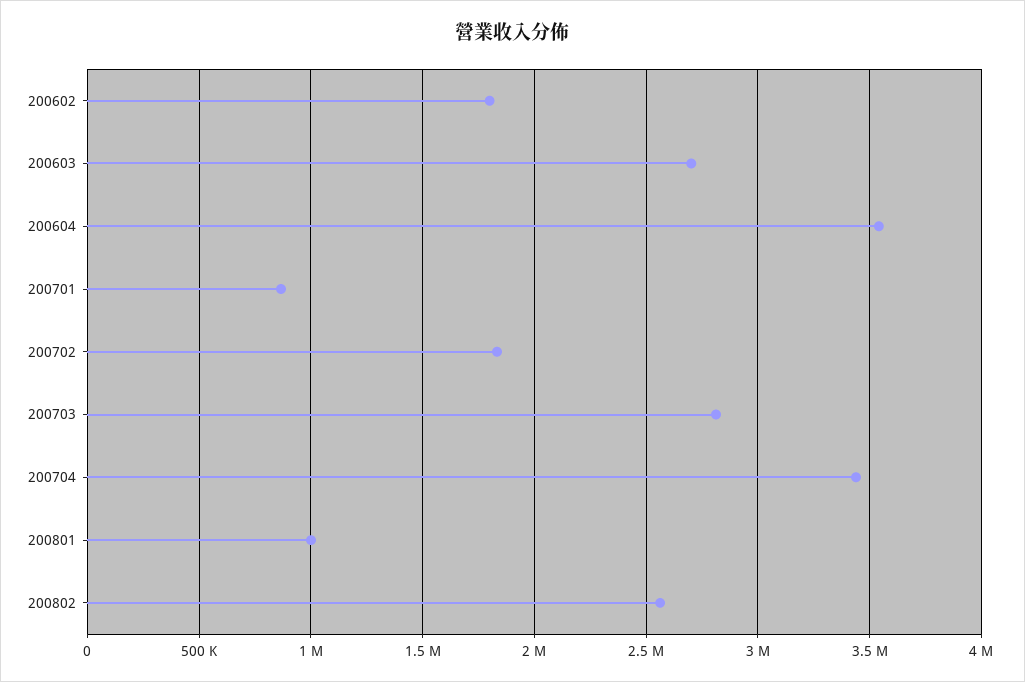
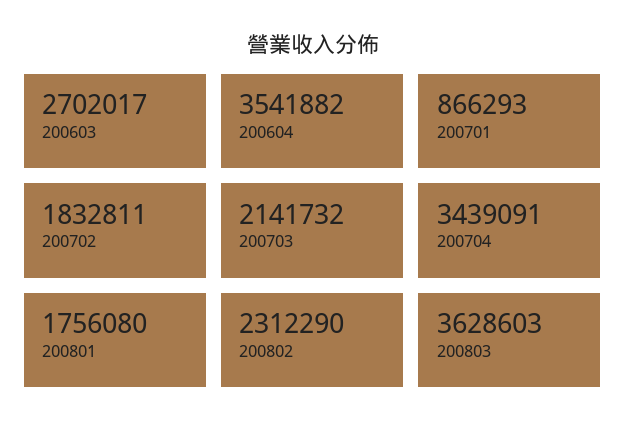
200602: 1800000 -> none
200703: 2800000 -> 2141732
200801: 1000000 -> 1756080
200802: 2550000 -> 2312290
200803: none -> 3628603

